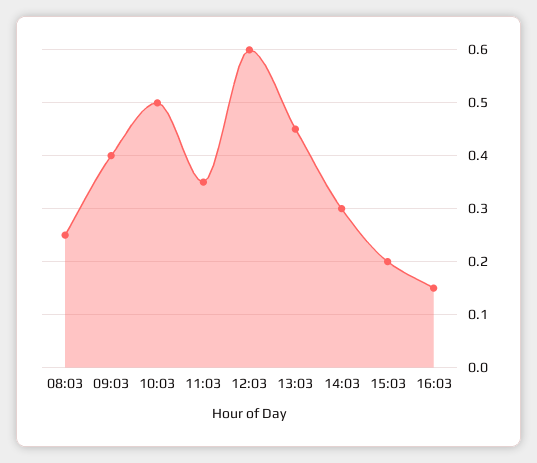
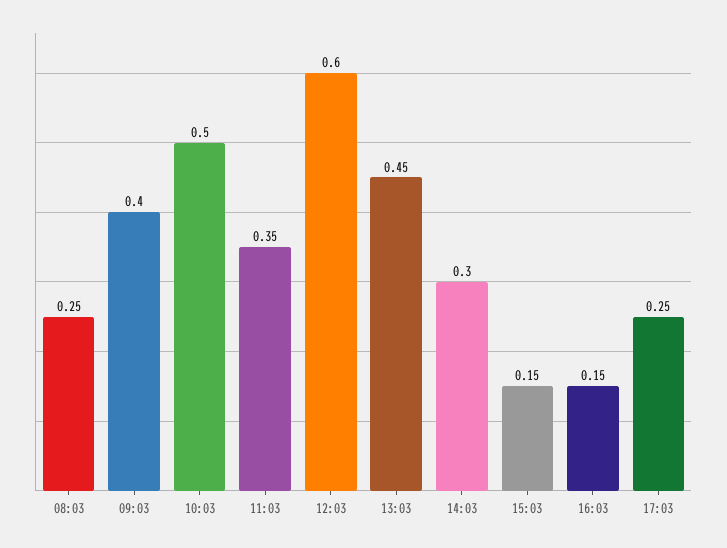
15:03: 0.2 -> 0.15
17:03: none -> 0.25

